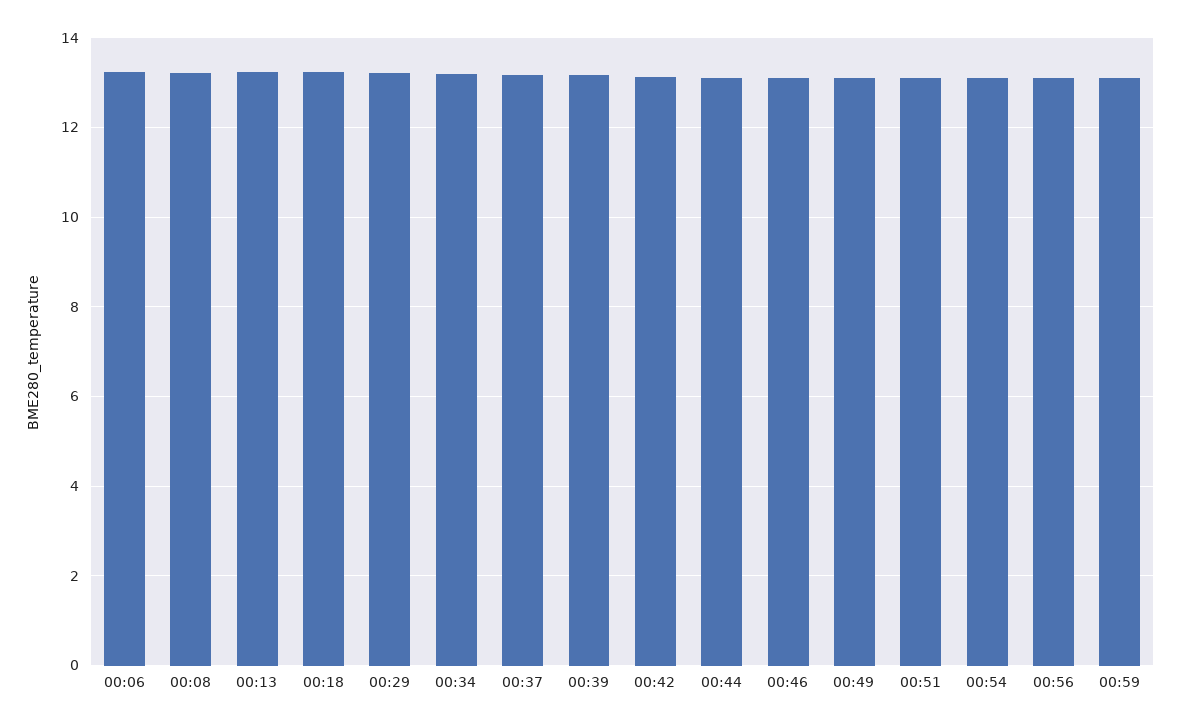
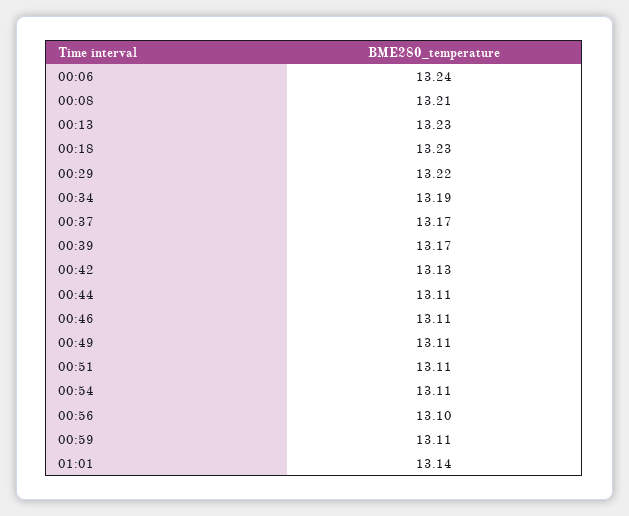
01:01: none -> 13.14

